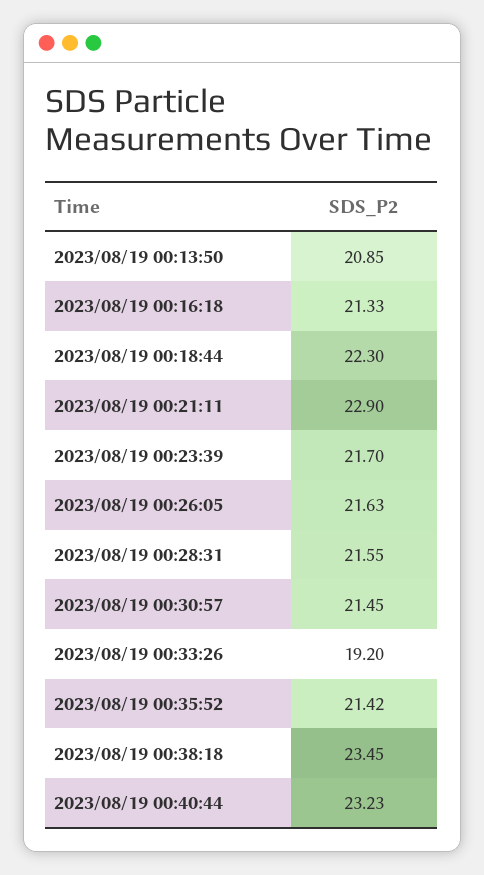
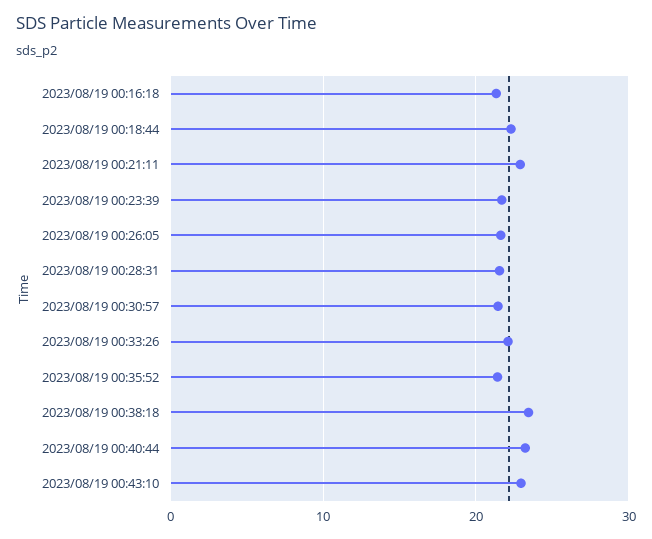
2023/08/19 00:13:50: 20.85 -> none
2023/08/19 00:33:26: 19.2 -> 22
2023/08/19 00:43:10: none -> 23

